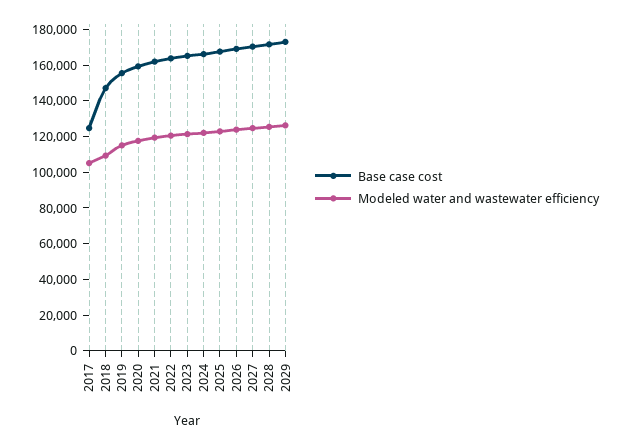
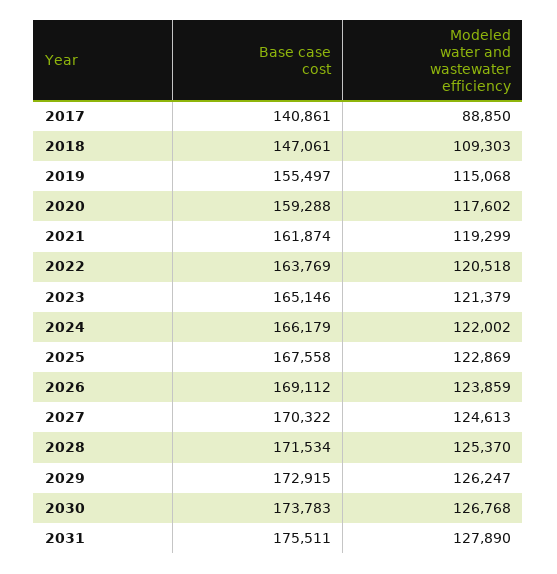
Base case cost, 2017: 125000 -> 140861
Modeled water and wastewater efficiency, 2017: 105000 -> 88850
Base case cost, 2030: none -> 173783
Modeled water and wastewater efficiency, 2030: none -> 126768
Base case cost, 2031: none -> 175511
Modeled water and wastewater efficiency, 2031: none -> 127890

